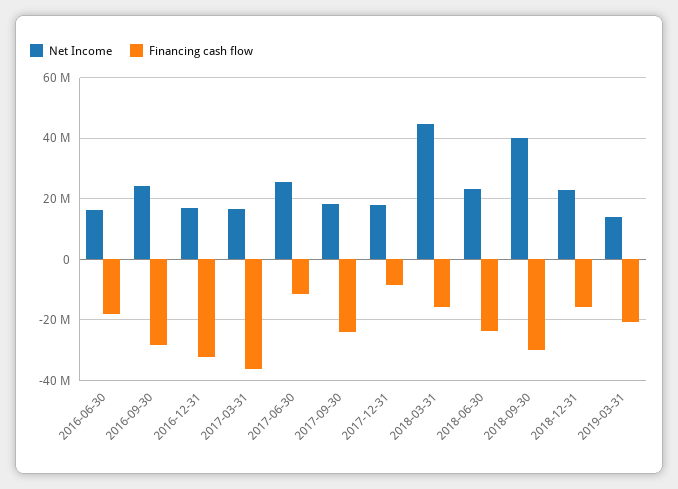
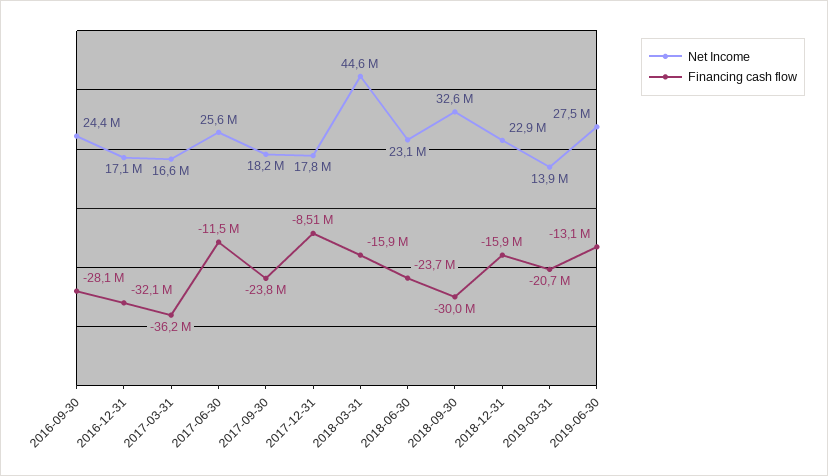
Net Income, 2016-06-30: 16000000 -> none
Financing cash flow, 2016-06-30: -18000000 -> none
Net Income, 2018-09-30: 40000000 -> 32600000
Net Income, 2019-06-30: none -> 27500000
Financing cash flow, 2019-06-30: none -> -13100000

